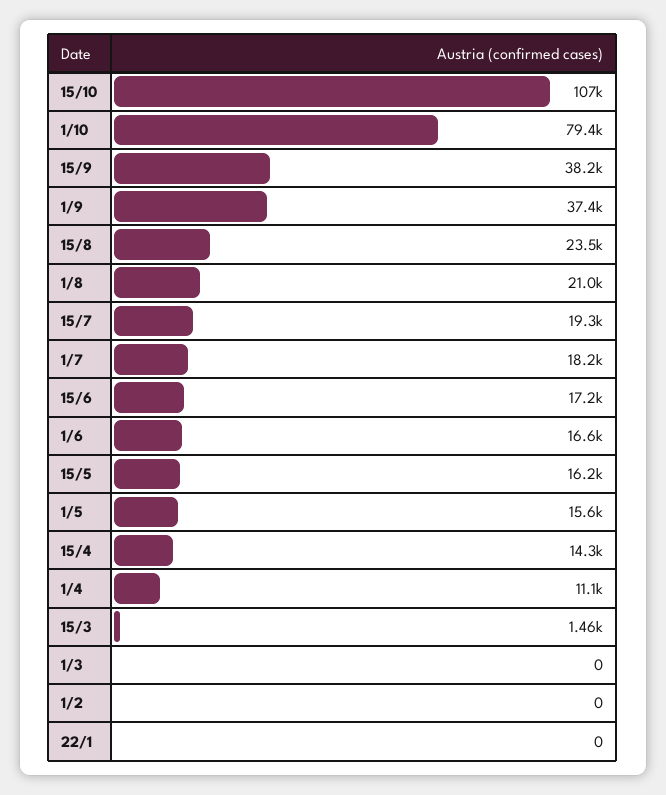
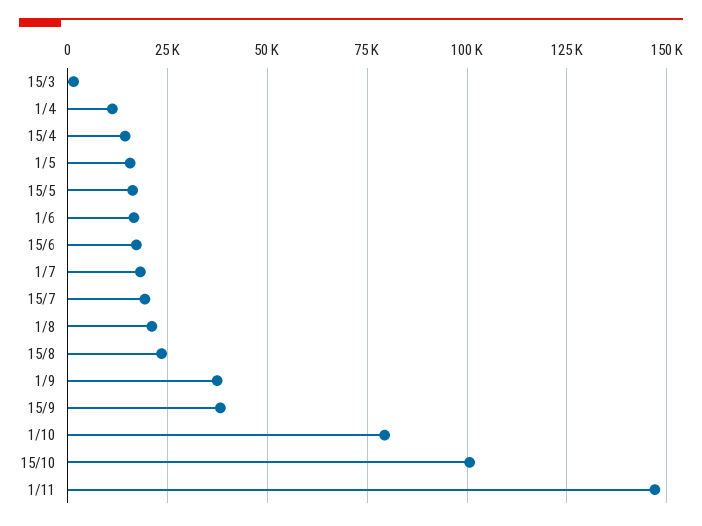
15/10: 107000 -> 100000
1/3: 0 -> none
1/2: 0 -> none
22/1: 0 -> none
1/11: none -> 147500

